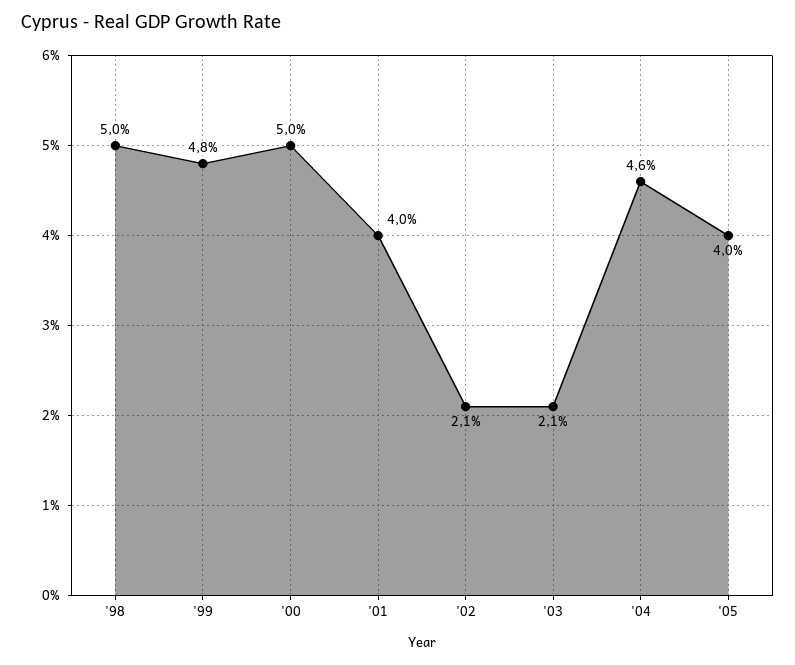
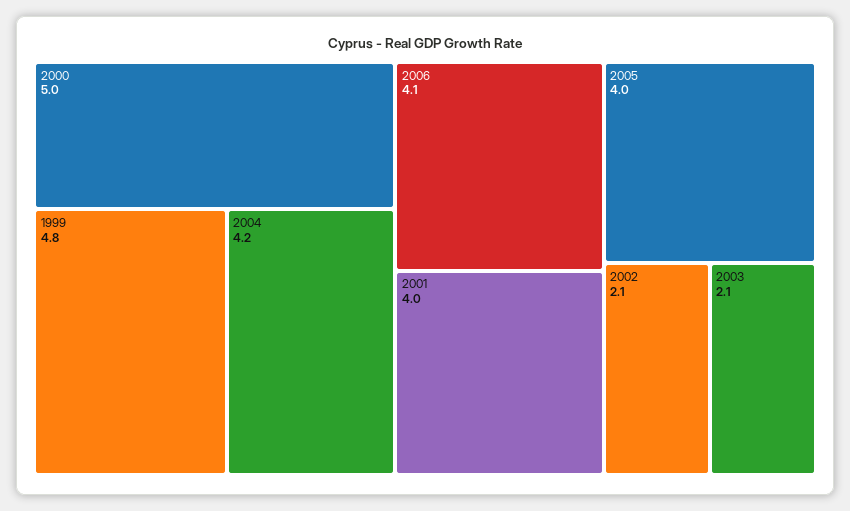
'98: 5 -> none
'04: 4.6 -> 4.2
2006: none -> 4.1

